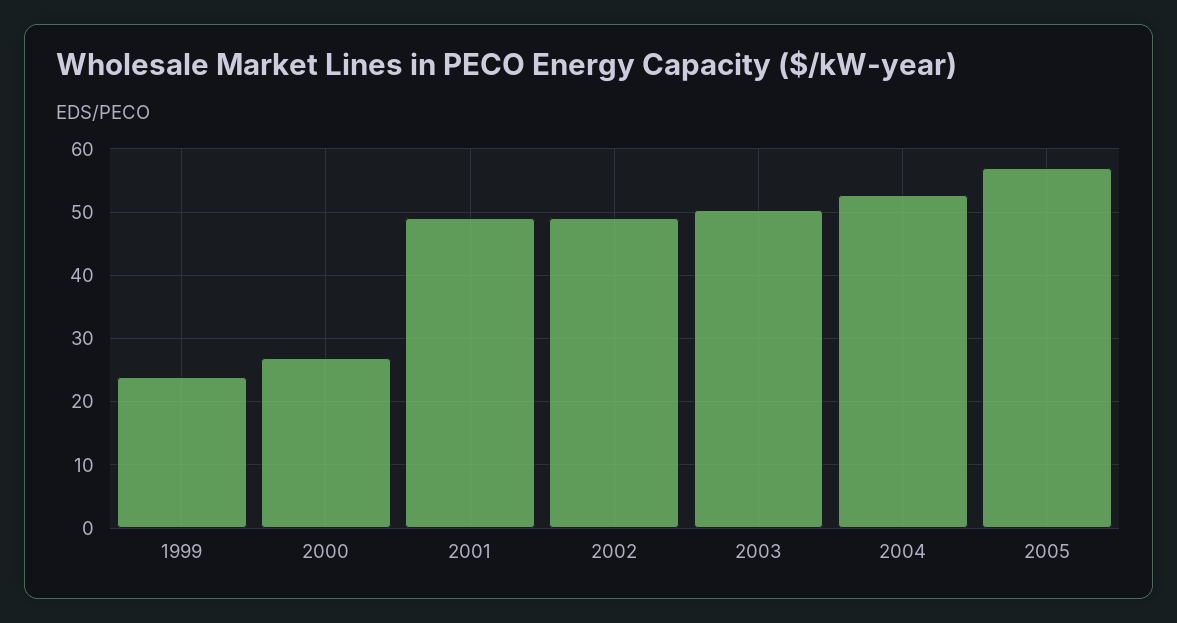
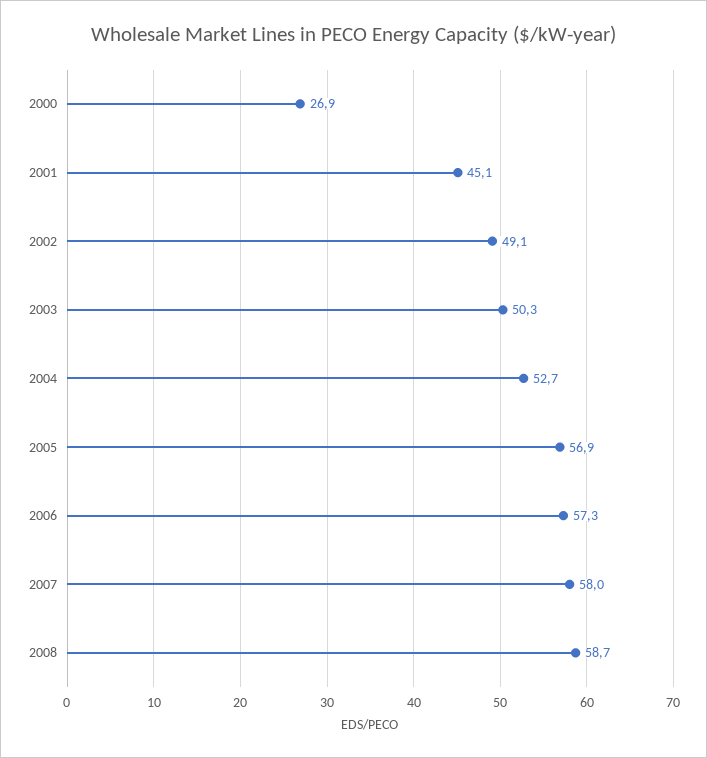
1999: 24 -> none
2001: 49 -> 45.1
2006: none -> 57.3
2007: none -> 58
2008: none -> 58.7

